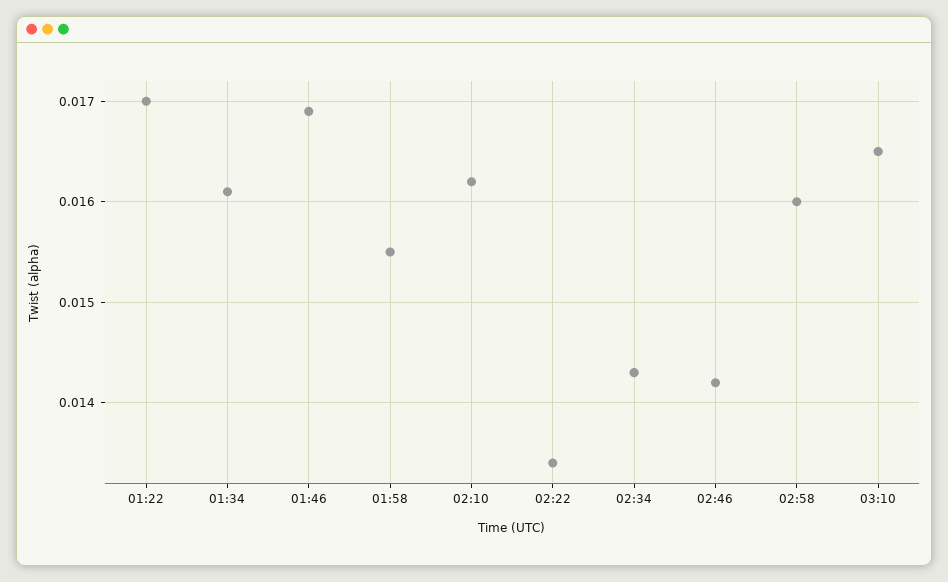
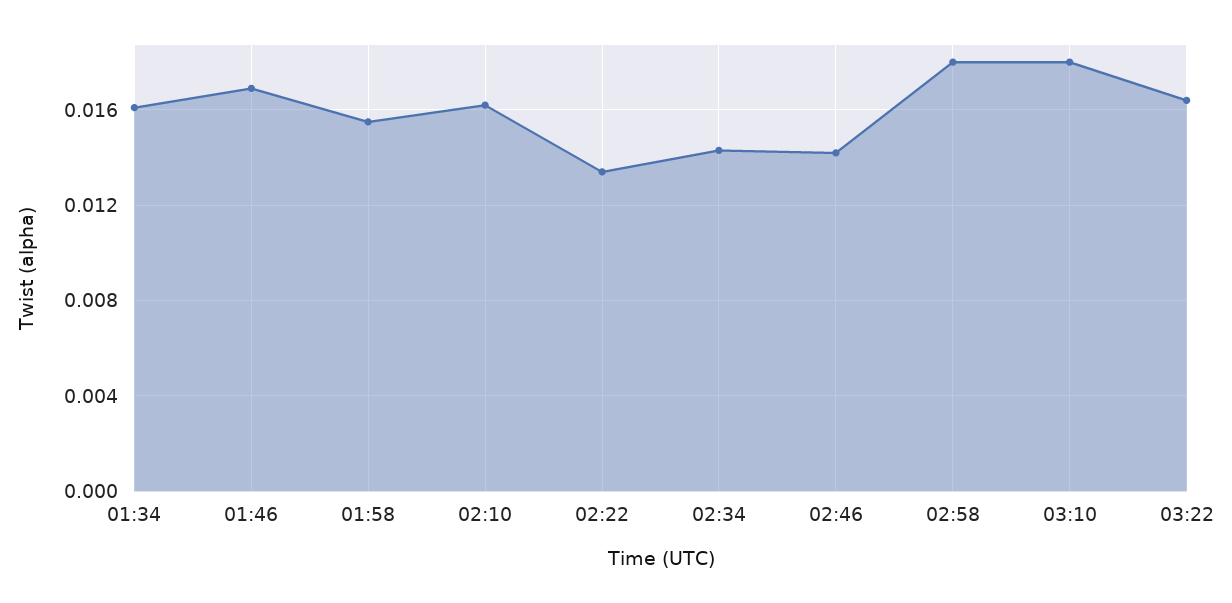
01:22: 0.017 -> none
02:58: 0.016 -> 0.018
03:10: 0.0165 -> 0.018
03:22: none -> 0.0165

